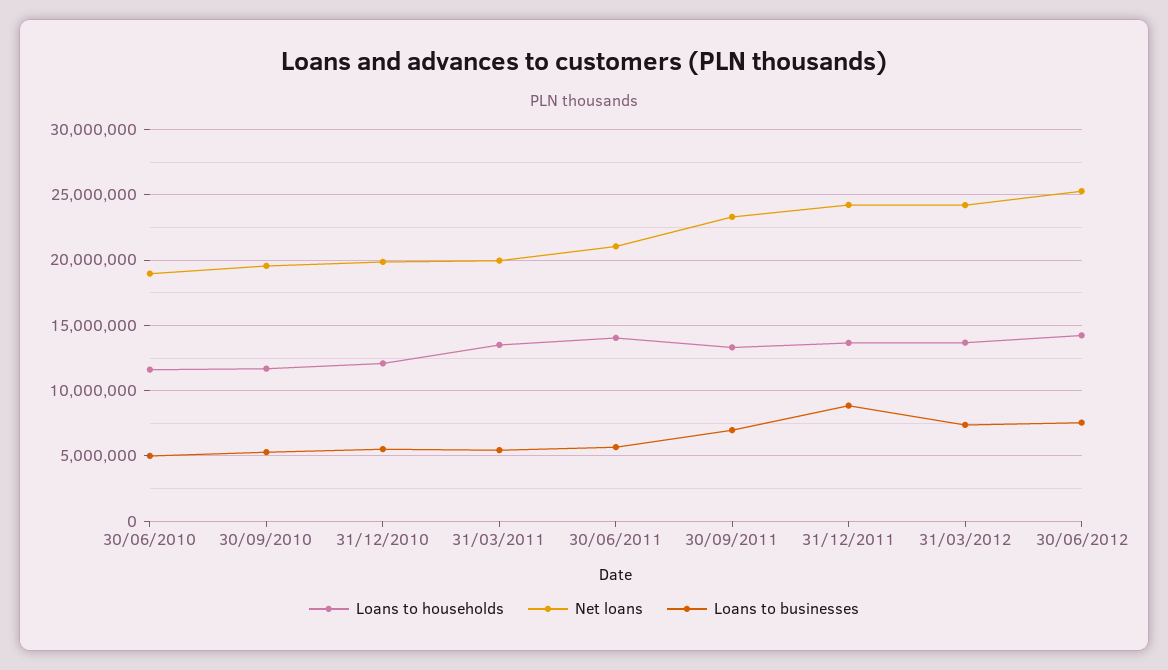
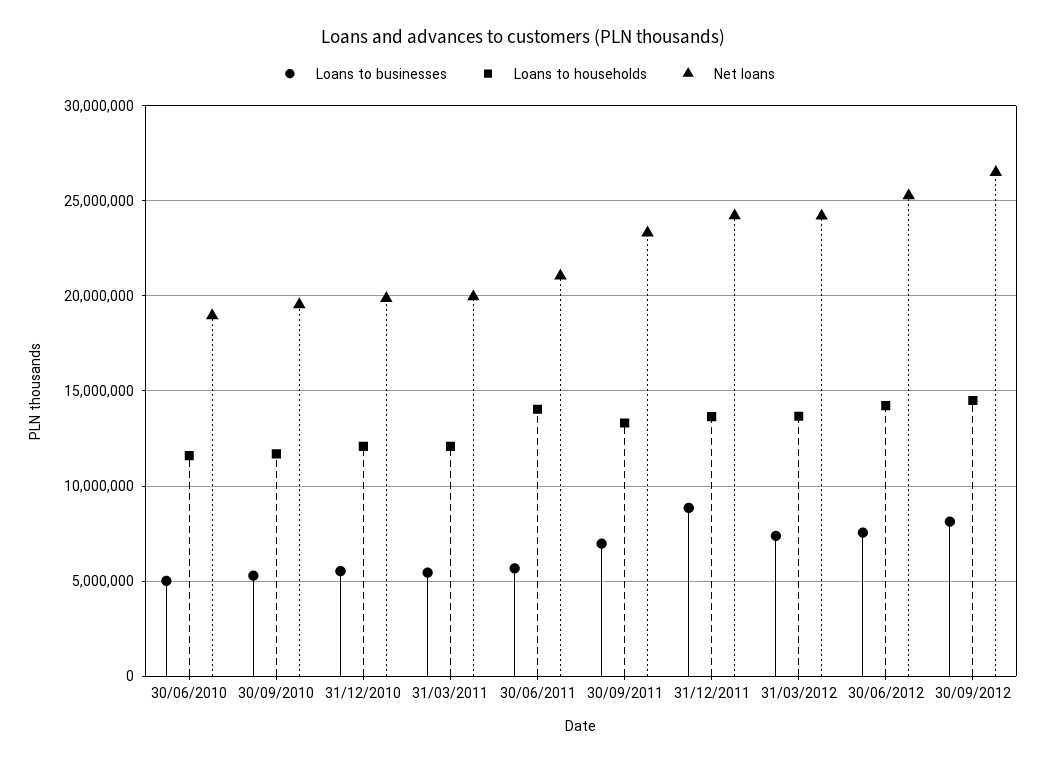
Loans to households, 31/03/2011: 13500000 -> 12000000
Loans to businesses, 30/09/2012: none -> 8000000
Loans to households, 30/09/2012: none -> 14500000
Net loans, 30/09/2012: none -> 26500000

